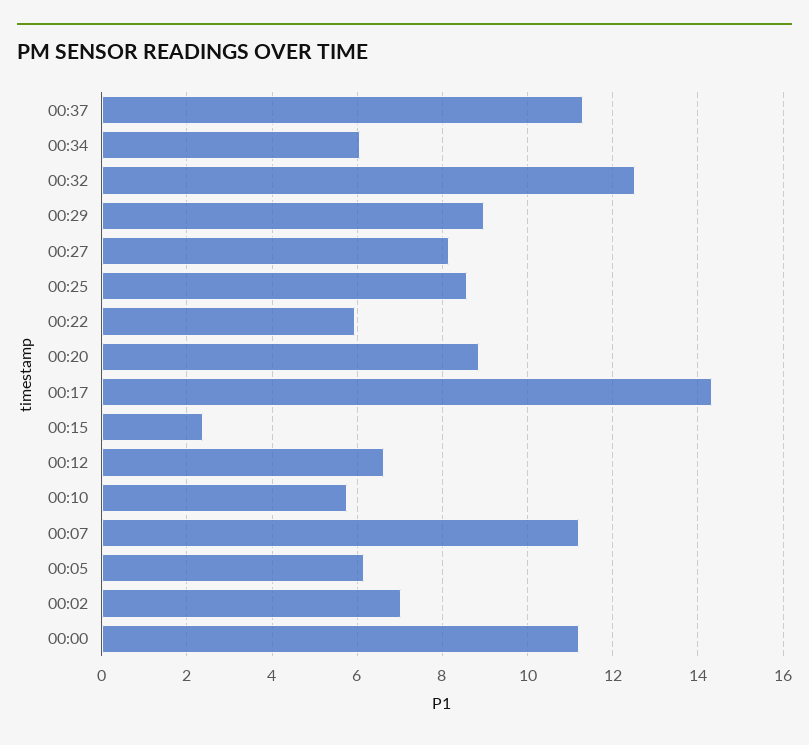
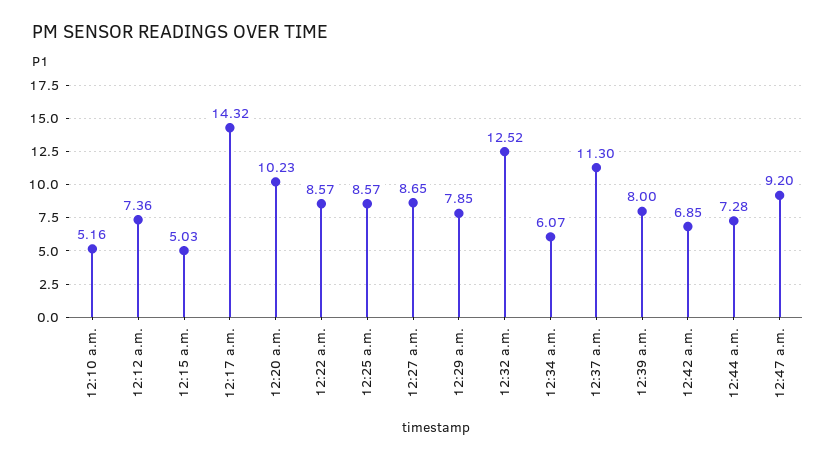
00:29: 9 -> 7.85
00:27: 8.2 -> 8.65
00:22: 6 -> 8.57
00:20: 8.8 -> 10.23
00:15: 2.4 -> 5.03
00:12: 6.6 -> 7.36
00:10: 5.8 -> 5.16
00:07: 11.2 -> none
00:05: 6.2 -> none
00:02: 7 -> none
00:00: 11.2 -> none
12:39 a.m.: none -> 8
12:42 a.m.: none -> 6.85
12:44 a.m.: none -> 7.28
12:47 a.m.: none -> 9.2

